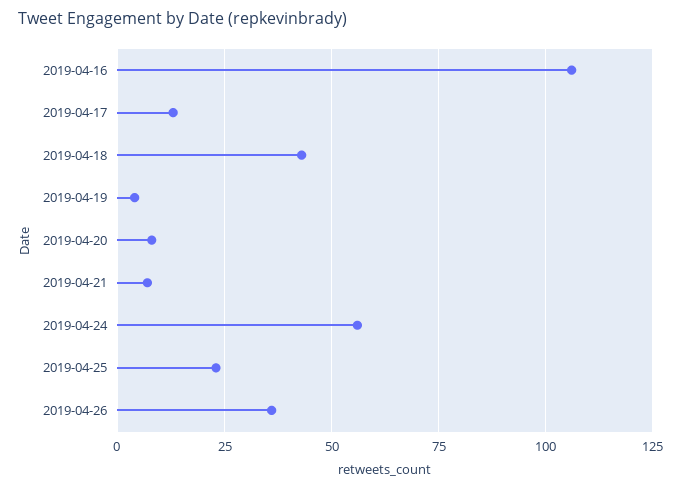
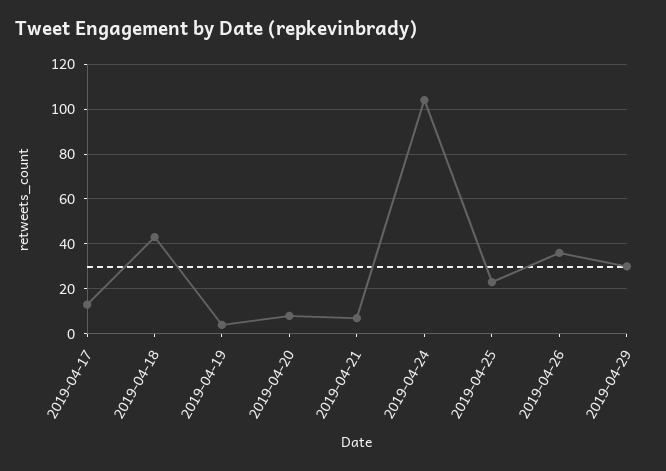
2019-04-16: 105 -> none
2019-04-24: 55 -> 105
2019-04-29: none -> 30

